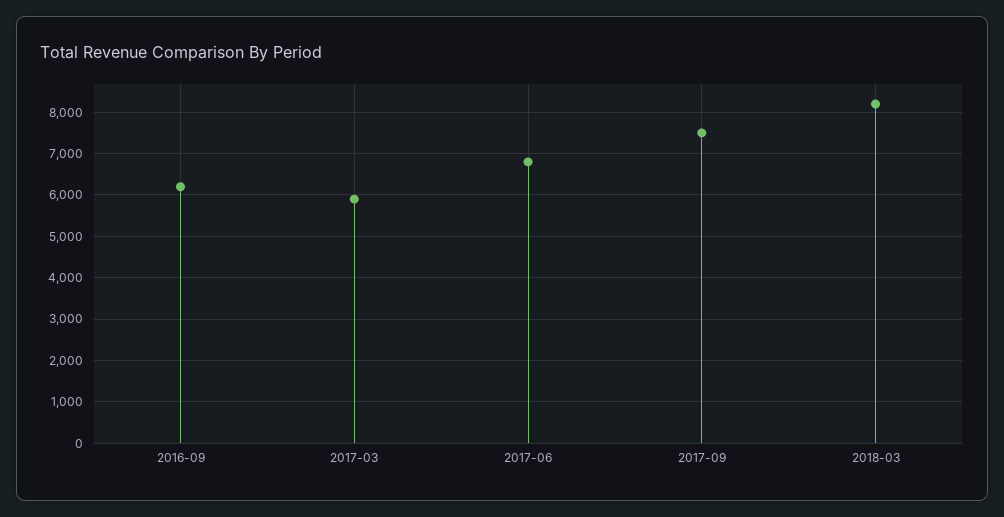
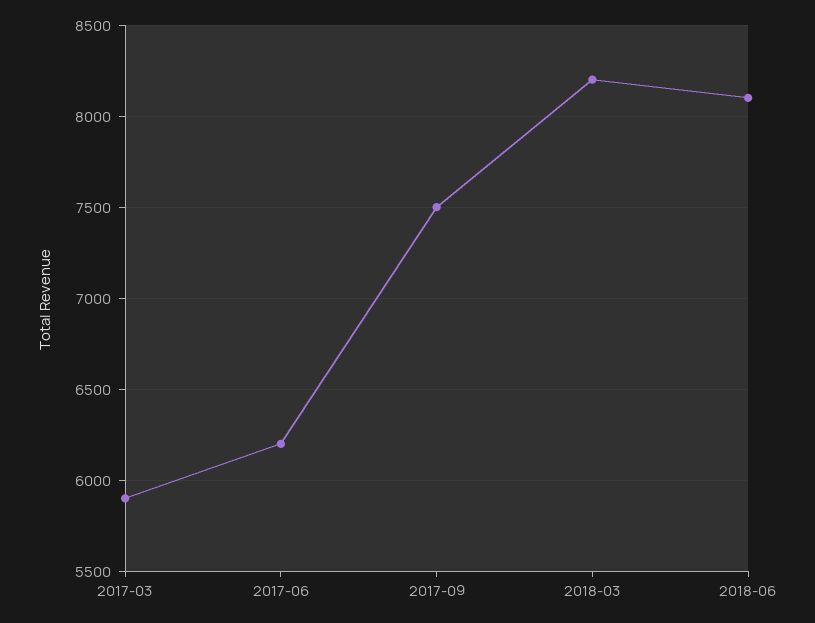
2016-09: 6200 -> none
2017-06: 6800 -> 6200
2018-06: none -> 8100

